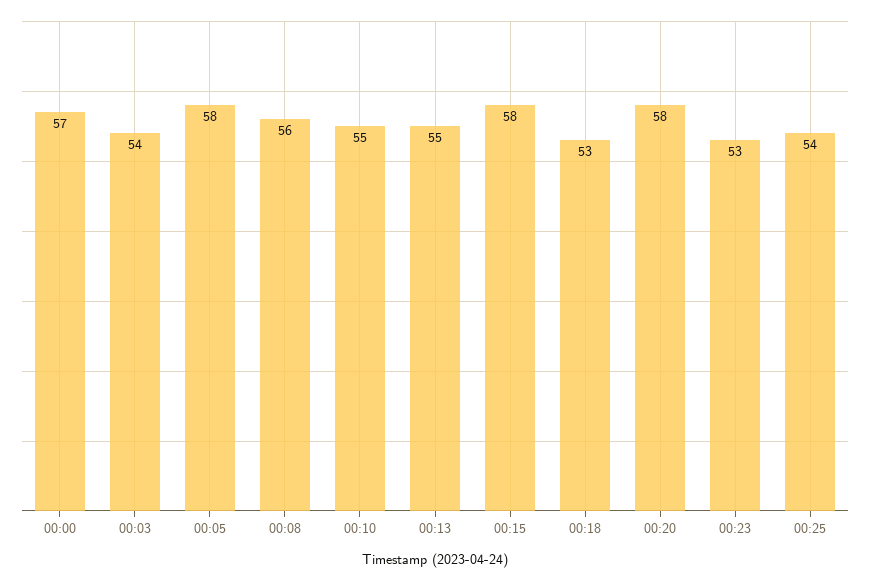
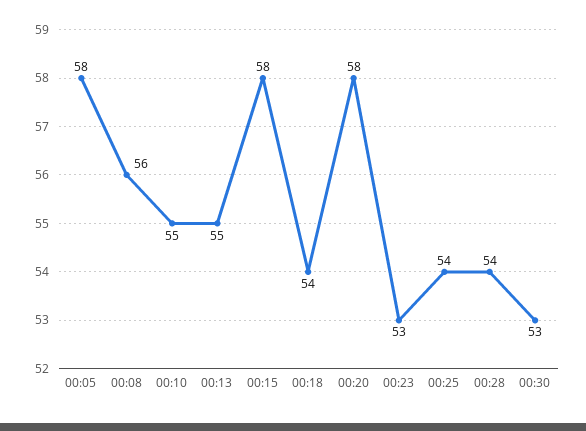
00:00: 57 -> none
00:03: 54 -> none
00:18: 53 -> 54
00:28: none -> 54
00:30: none -> 53

